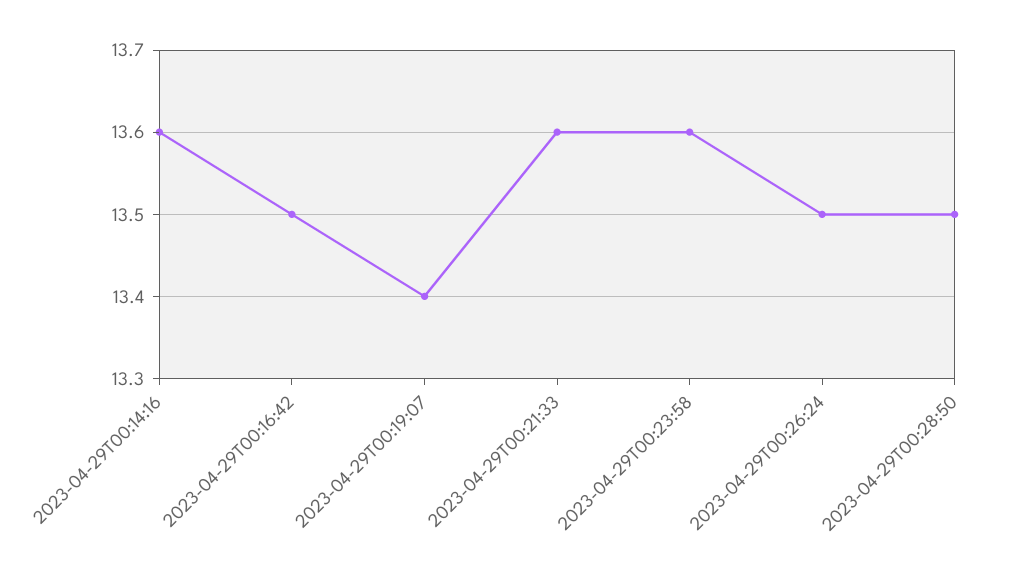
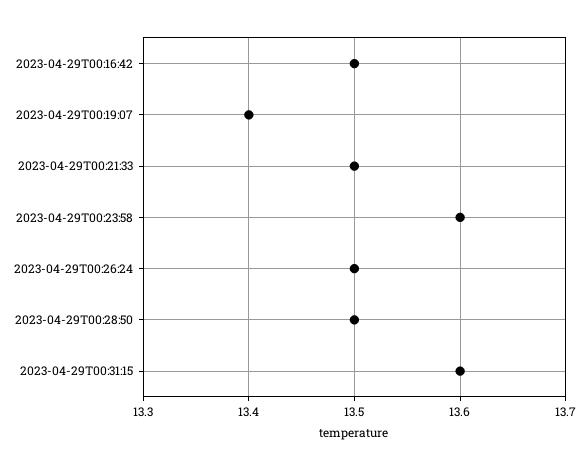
2023-04-29T00:14:16: 13.6 -> none
2023-04-29T00:21:33: 13.6 -> 13.5
2023-04-29T00:31:15: none -> 13.6

